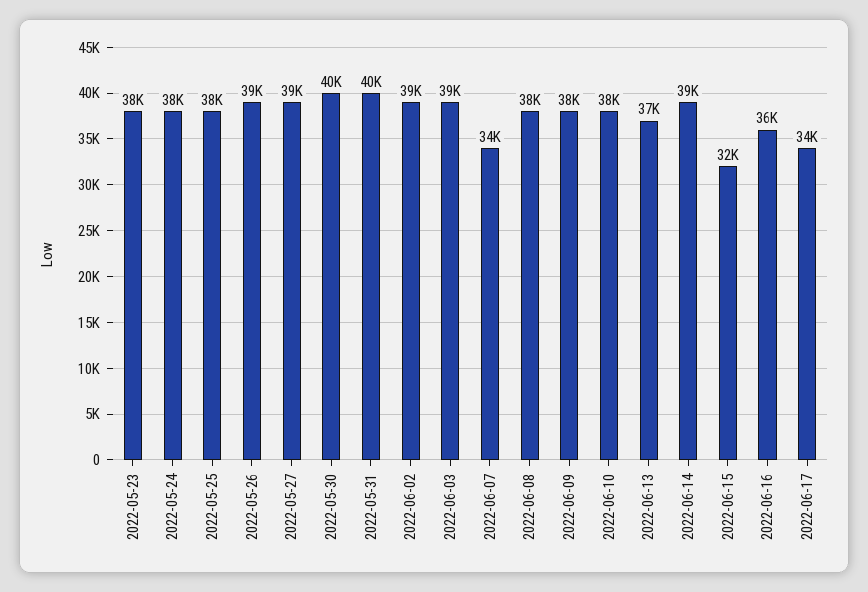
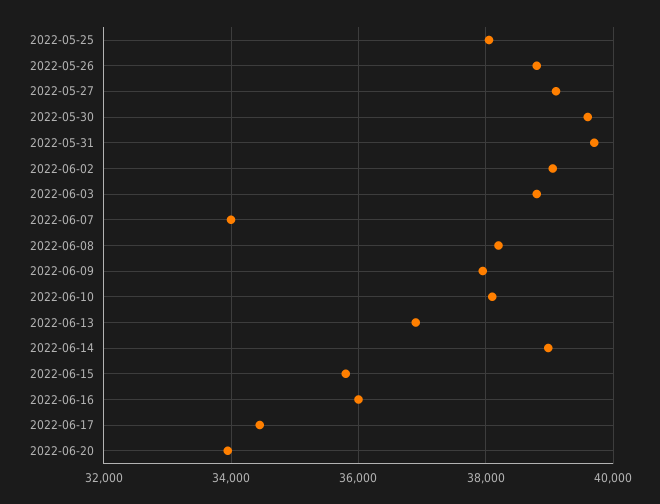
2022-05-23: 38000 -> none
2022-05-24: 38000 -> none
2022-06-15: 32000 -> 35800
2022-06-20: none -> 34000

